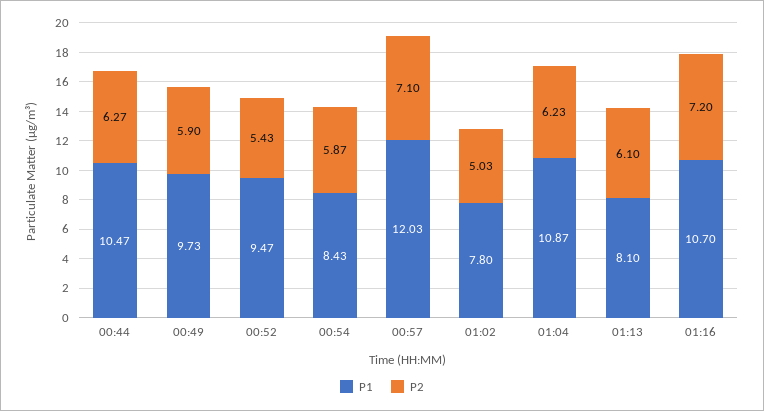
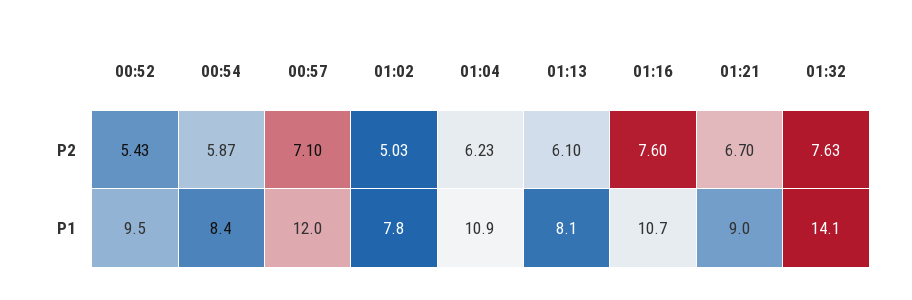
P1, 00:44: 10.47 -> none
P2, 00:44: 6.27 -> none
P1, 00:49: 9.73 -> none
P2, 00:49: 5.9 -> none
P2, 01:16: 7.2 -> 7.6
P2, 01:21: none -> 6.7
P2, 01:32: none -> 7.63
P1, 01:21: none -> 9
P1, 01:32: none -> 14.1

